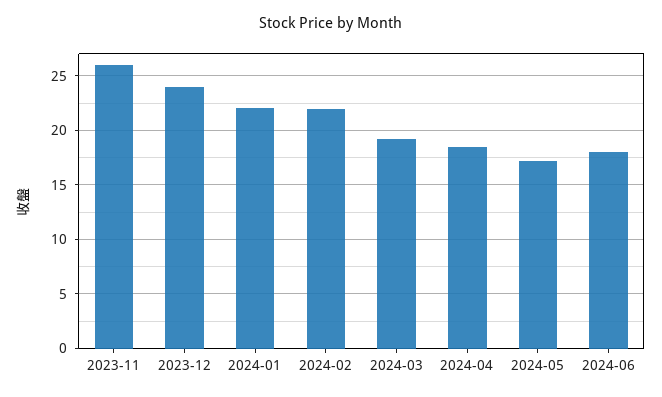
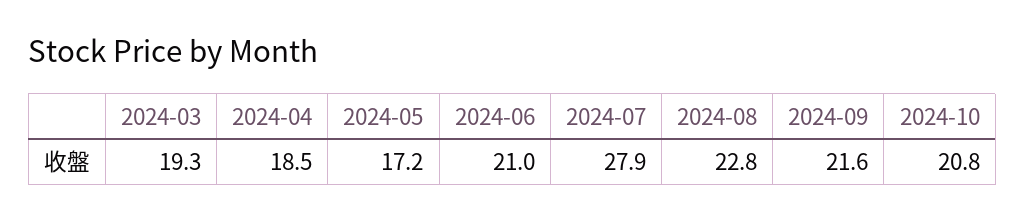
2023-11: 26 -> none
2023-12: 24 -> none
2024-01: 22 -> none
2024-02: 22 -> none
2024-06: 18 -> 21
2024-07: none -> 27.9
2024-08: none -> 22.8
2024-09: none -> 21.6
2024-10: none -> 20.8

